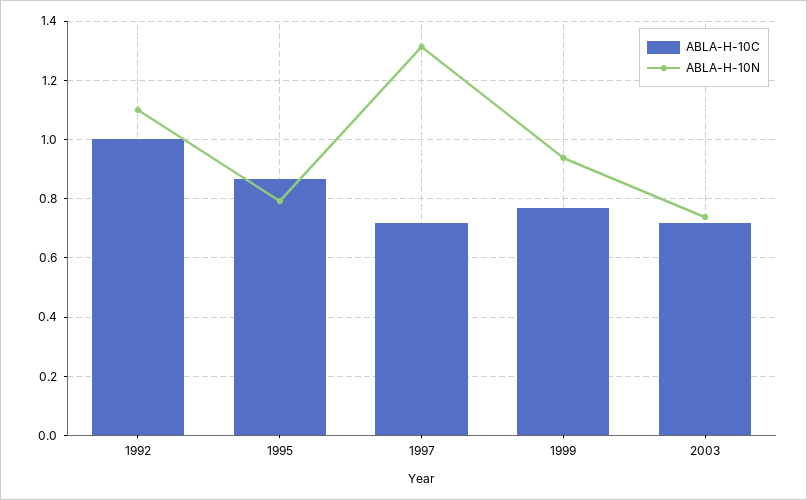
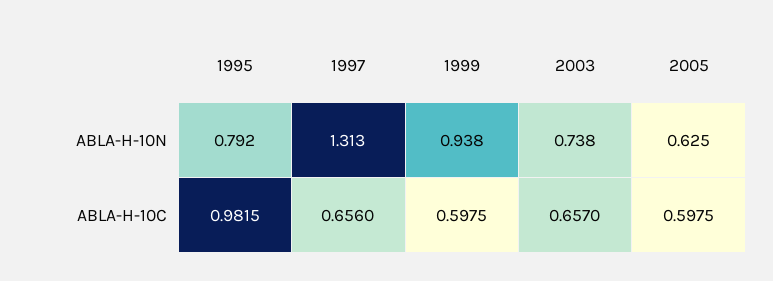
ABLA-H-10C, 1992: 1 -> none
ABLA-H-10N, 1992: 1.1 -> none
ABLA-H-10C, 1995: 0.875 -> 0.9815
ABLA-H-10C, 1997: 0.725 -> 0.656
ABLA-H-10C, 1999: 0.775 -> 0.5975
ABLA-H-10C, 2003: 0.725 -> 0.657
ABLA-H-10N, 2005: none -> 0.625
ABLA-H-10C, 2005: none -> 0.5975

